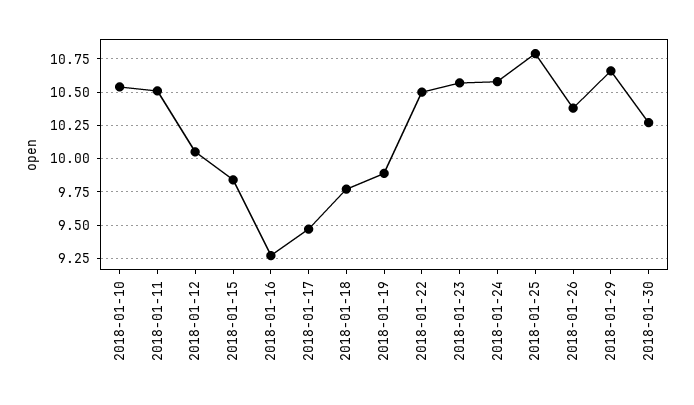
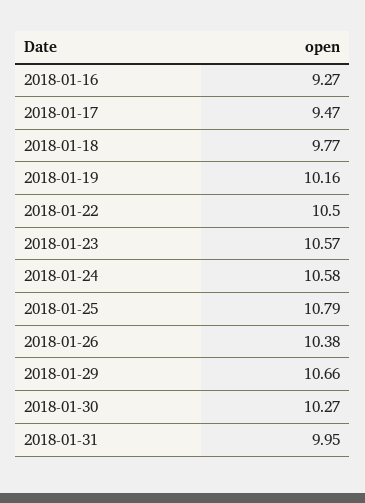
2018-01-10: 10.55 -> none
2018-01-11: 10.5 -> none
2018-01-12: 10.05 -> none
2018-01-15: 9.85 -> none
2018-01-19: 9.9 -> 10.16
2018-01-31: none -> 9.95

